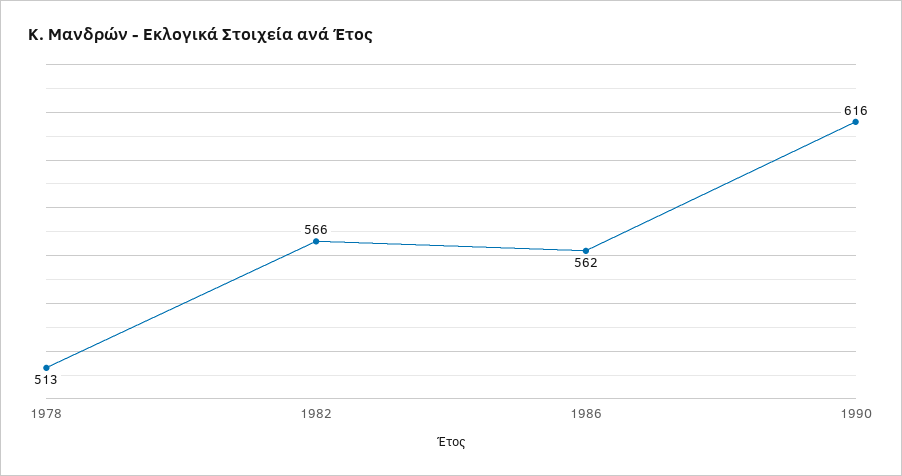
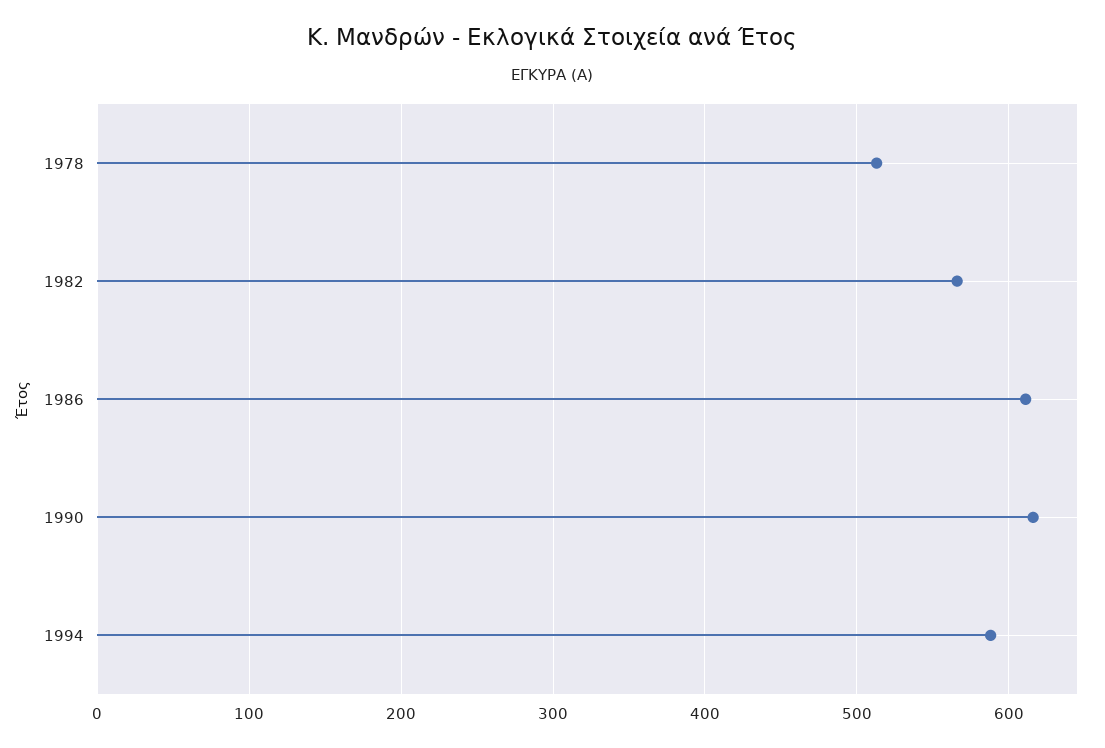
1986: 562 -> 610
1994: none -> 590

